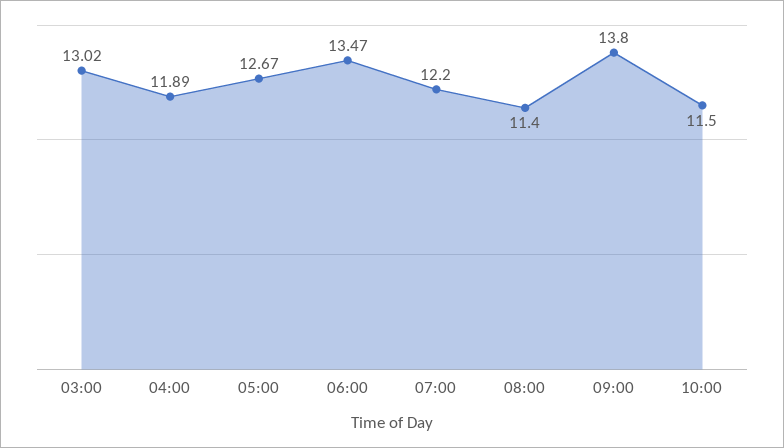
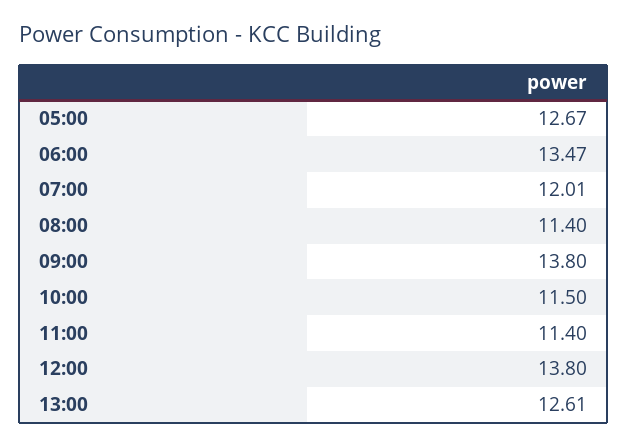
03:00: 13.02 -> none
04:00: 11.89 -> none
07:00: 12.2 -> 12.01
11:00: none -> 11.4
12:00: none -> 13.8
13:00: none -> 12.61

